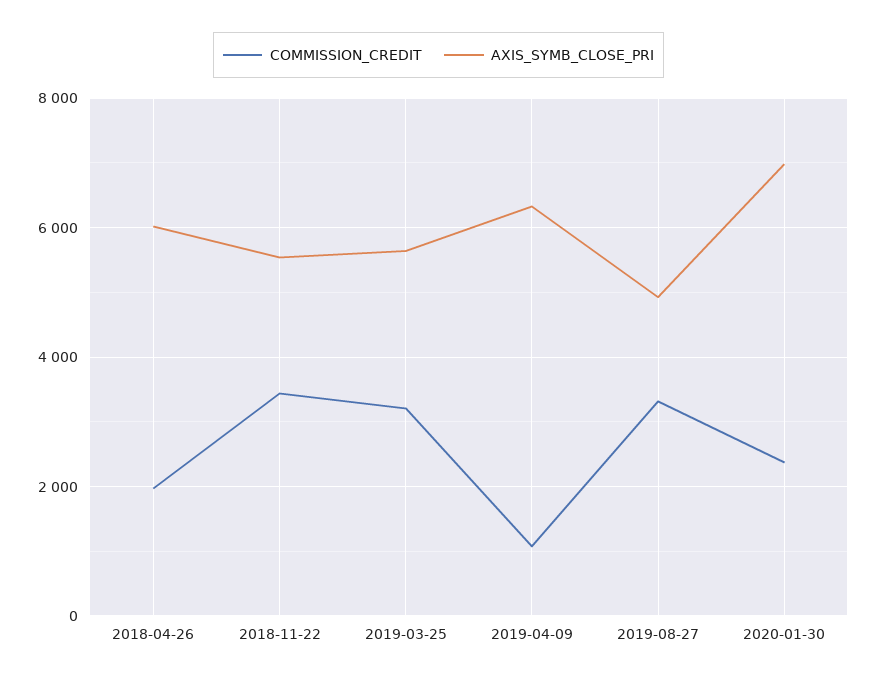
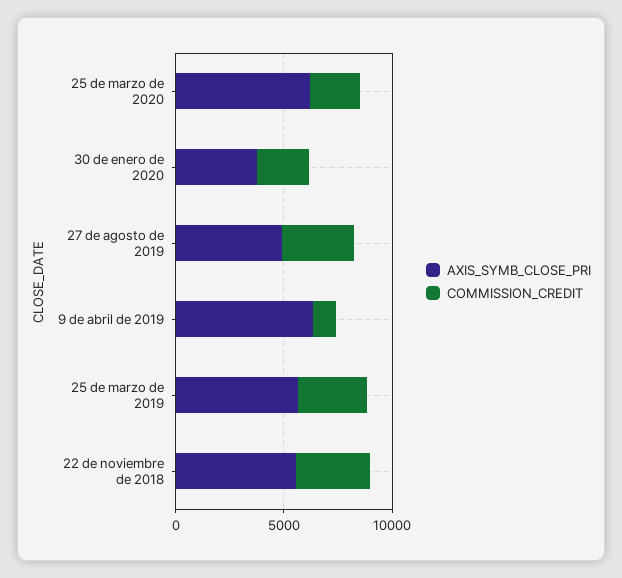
COMMISSION_CREDIT, 2018-04-26: 2000 -> none
AXIS_SYMB_CLOSE_PRI, 2018-04-26: 6000 -> none
AXIS_SYMB_CLOSE_PRI, 2020-01-30: 7000 -> 4000
AXIS_SYMB_CLOSE_PRI, 25 de marzo de 2020: none -> 6000
COMMISSION_CREDIT, 25 de marzo de 2020: none -> 2000

